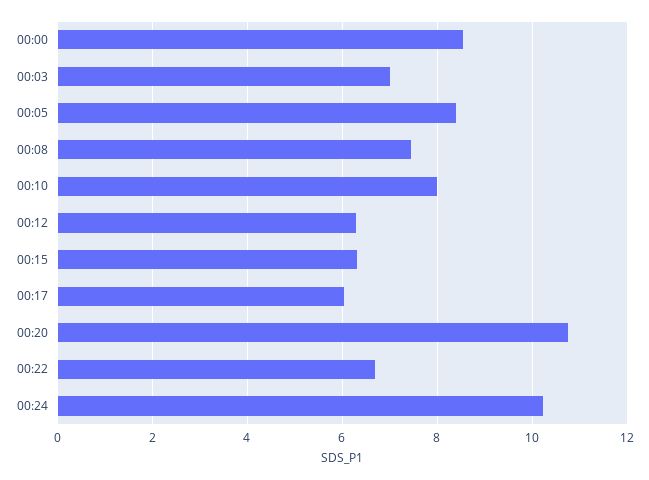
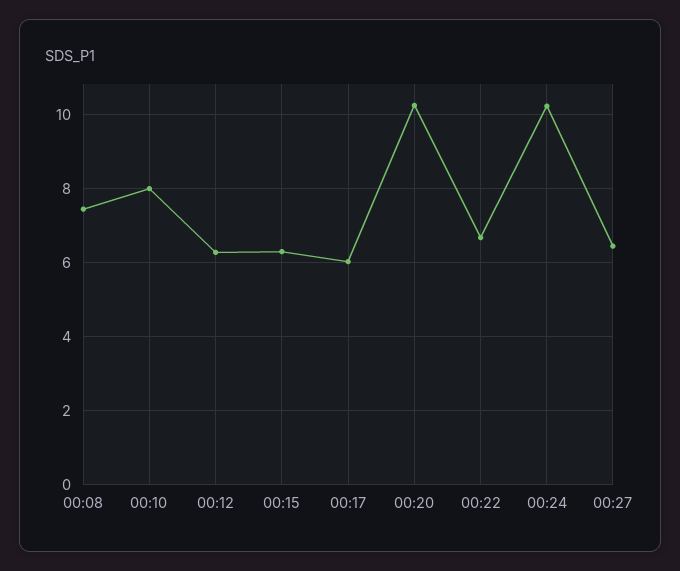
00:00: 8.6 -> none
00:03: 7 -> none
00:05: 8.4 -> none
00:20: 10.8 -> 10.2
00:27: none -> 6.4

